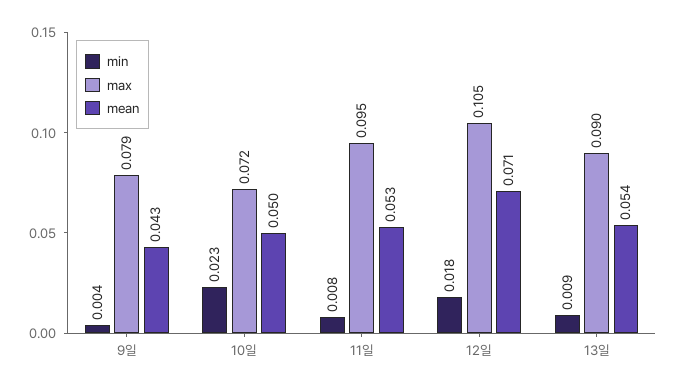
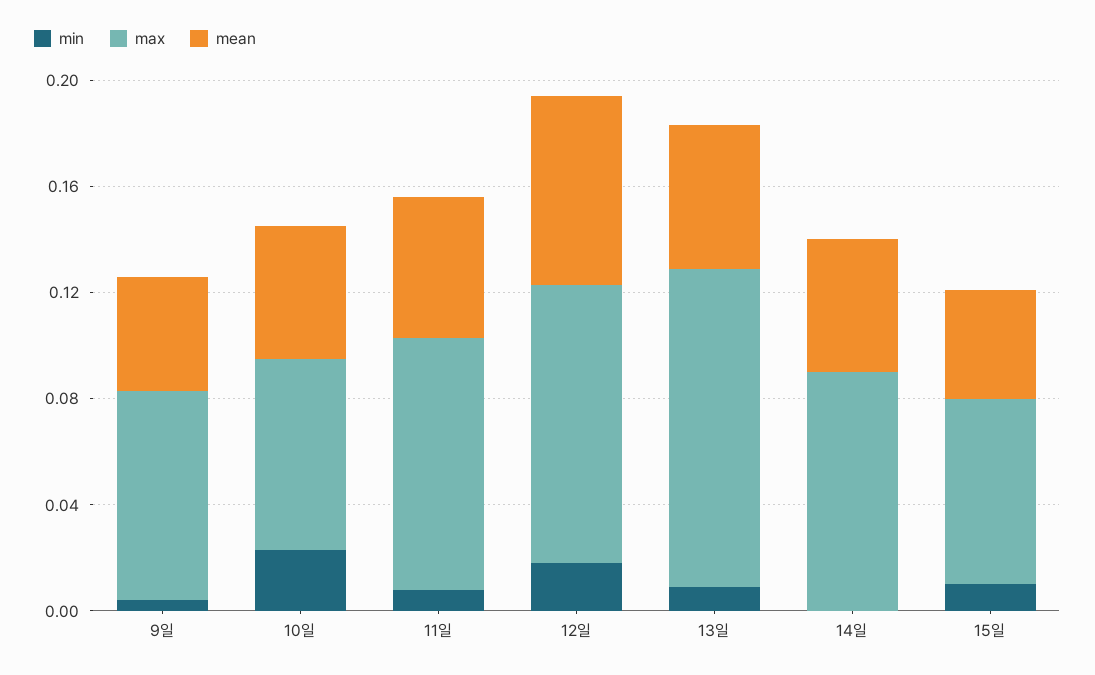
max, 13일: 0.09 -> 0.12
min, 14일: none -> 0
max, 14일: none -> 0.09
mean, 14일: none -> 0.05
min, 15일: none -> 0.01
max, 15일: none -> 0.07
mean, 15일: none -> 0.04

